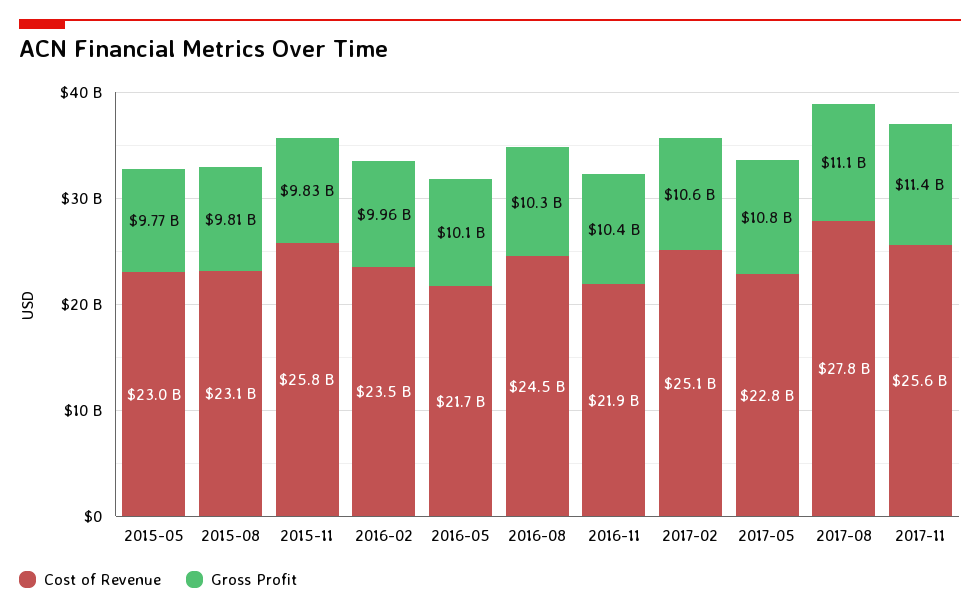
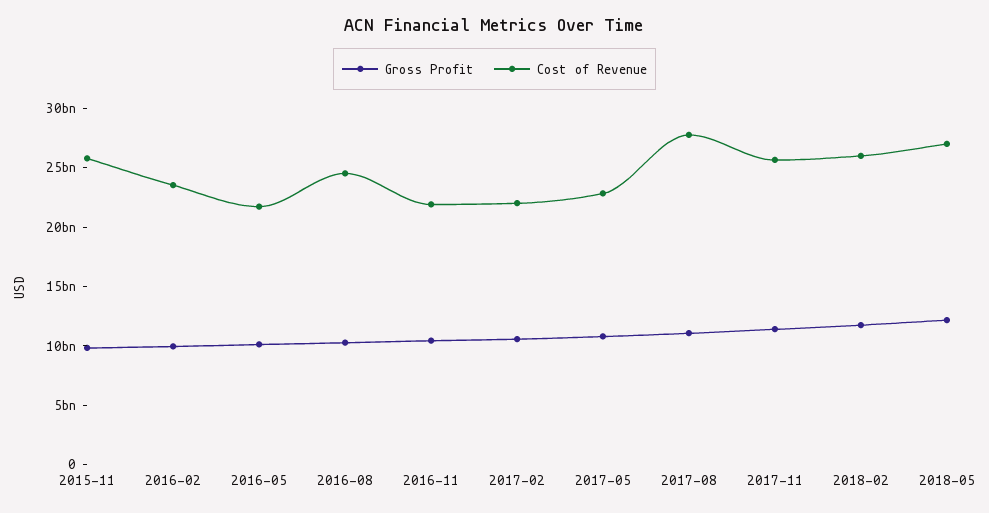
Cost of Revenue, 2015-05: 23000000000 -> none
Gross Profit, 2015-05: 9770000000 -> none
Cost of Revenue, 2015-08: 23100000000 -> none
Gross Profit, 2015-08: 9810000000 -> none
Cost of Revenue, 2017-02: 25100000000 -> 22000000000
Gross Profit, 2018-02: none -> 12000000000
Cost of Revenue, 2018-02: none -> 26000000000
Gross Profit, 2018-05: none -> 12000000000
Cost of Revenue, 2018-05: none -> 27000000000

